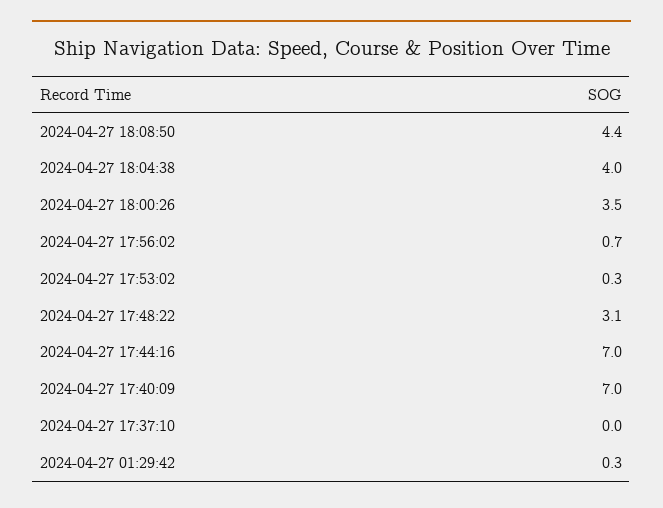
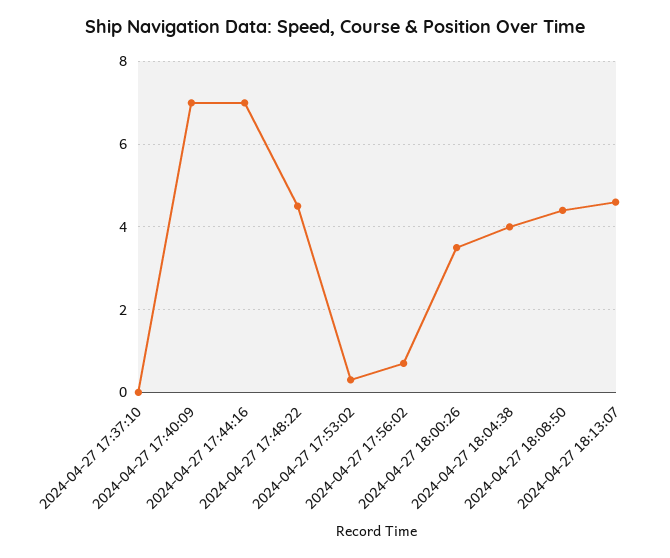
2024-04-27 17:48:22: 3.1 -> 4.5
2024-04-27 01:29:42: 0.3 -> none
2024-04-27 18:13:07: none -> 4.5

